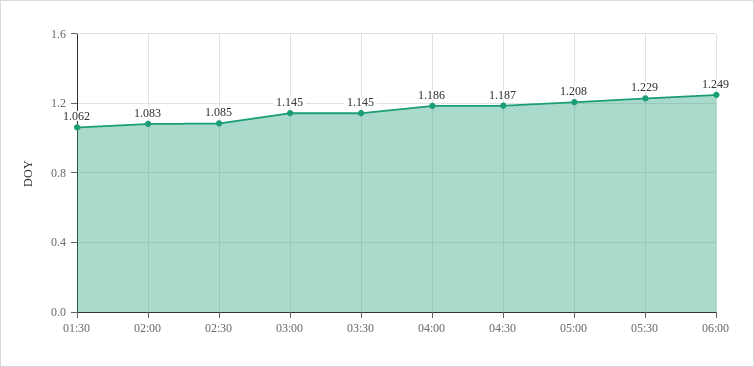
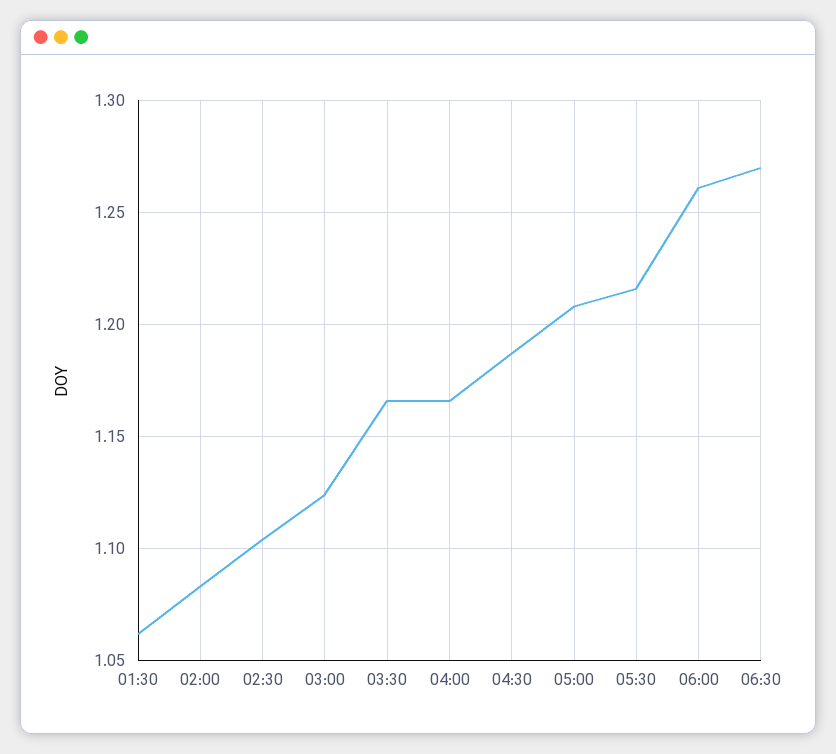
02:30: 1.085 -> 1.105
03:00: 1.145 -> 1.125
03:30: 1.145 -> 1.165
04:00: 1.186 -> 1.165
05:30: 1.229 -> 1.215
06:00: 1.249 -> 1.26
06:30: none -> 1.27

